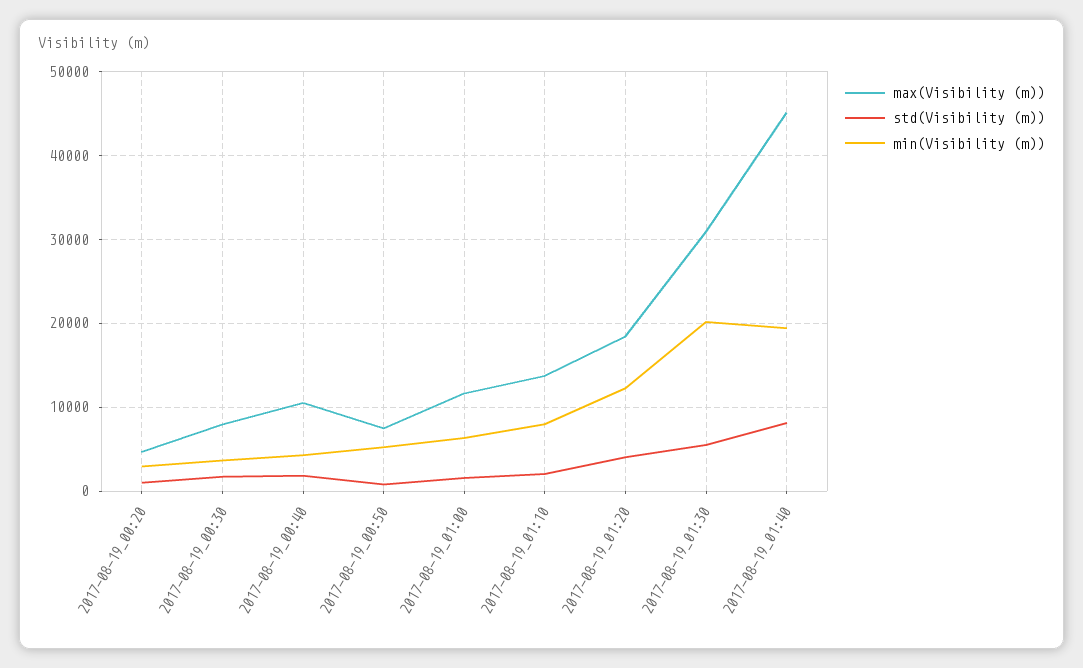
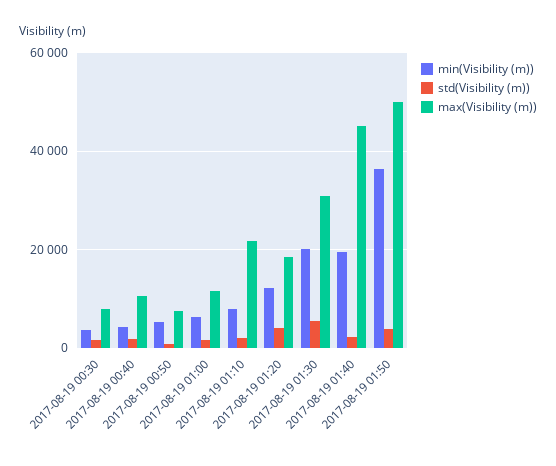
max(Visibility (m)), 2017-08-19_00:20: 5000 -> none
std(Visibility (m)), 2017-08-19_00:20: 1000 -> none
min(Visibility (m)), 2017-08-19_00:20: 3000 -> none
max(Visibility (m)), 2017-08-19_01:10: 14000 -> 22000
std(Visibility (m)), 2017-08-19_01:40: 8000 -> 2000
min(Visibility (m)), 2017-08-19 01:50: none -> 36000
std(Visibility (m)), 2017-08-19 01:50: none -> 4000
max(Visibility (m)), 2017-08-19 01:50: none -> 50000

